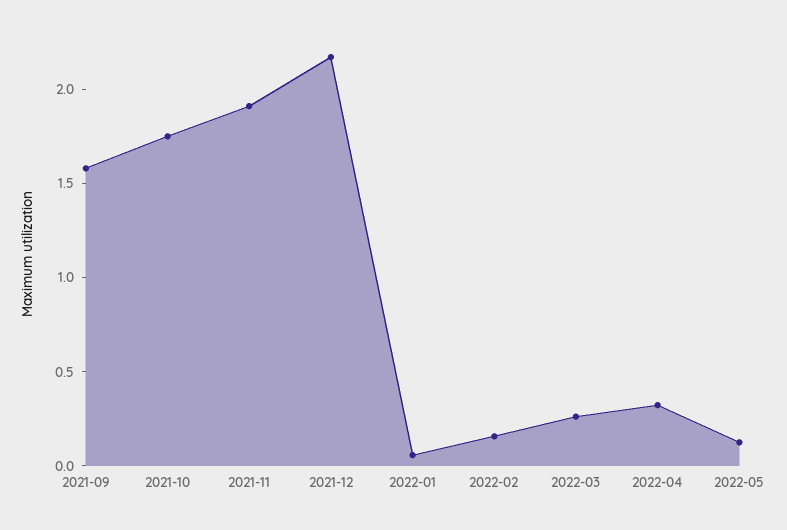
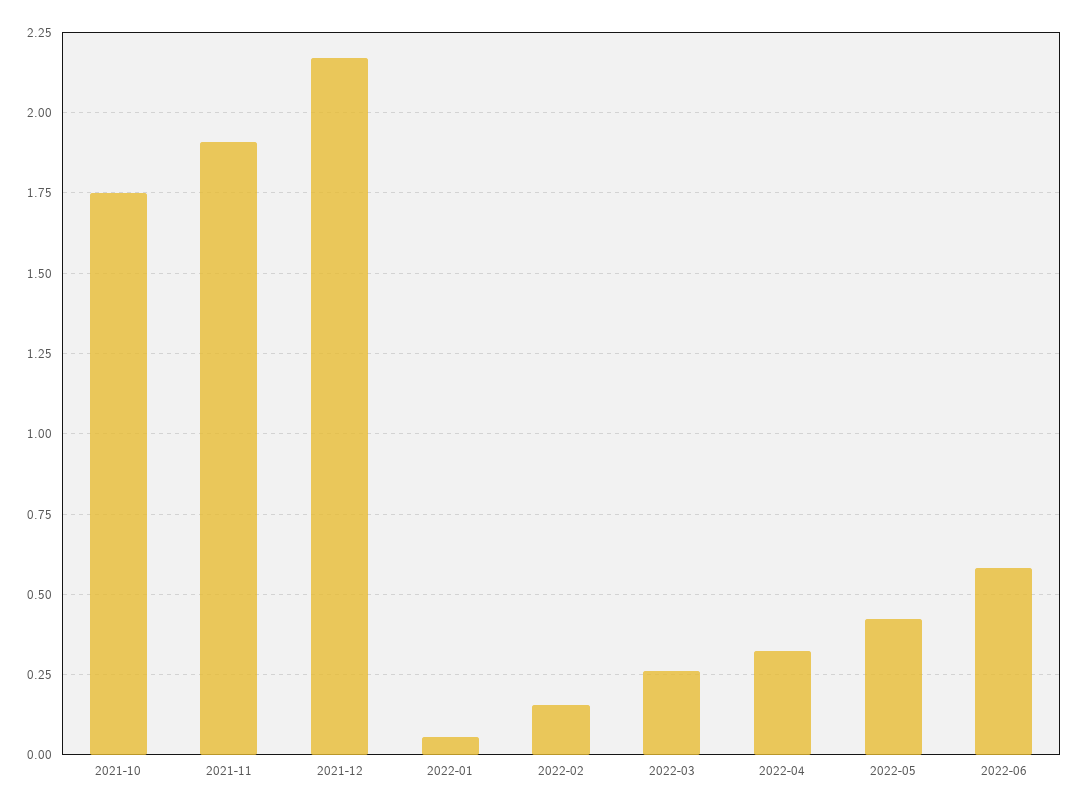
2021-09: 1.6 -> none
2022-05: 0.1 -> 0.425
2022-06: none -> 0.575

